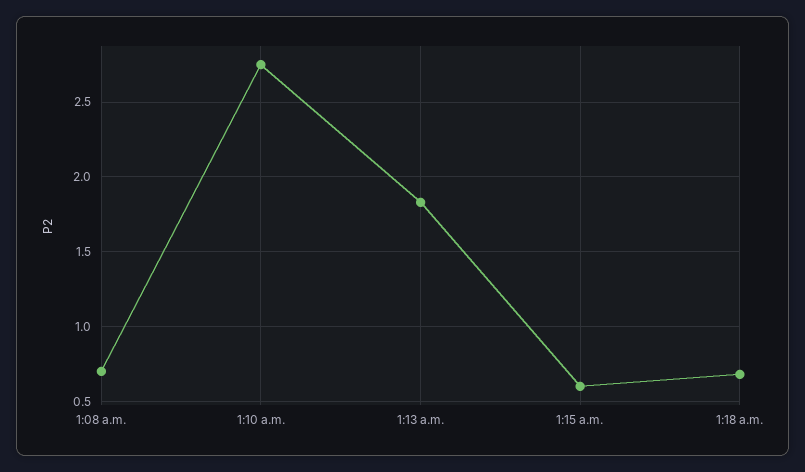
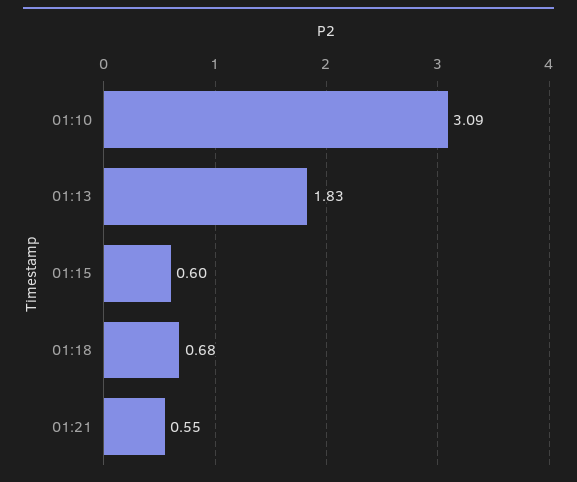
1:08 a.m.: 0.7 -> none
1:10 a.m.: 2.75 -> 3.09
01:21: none -> 0.55

